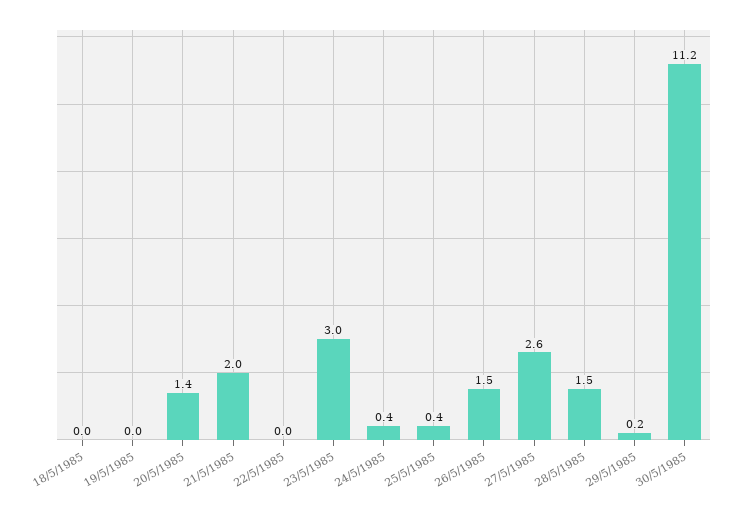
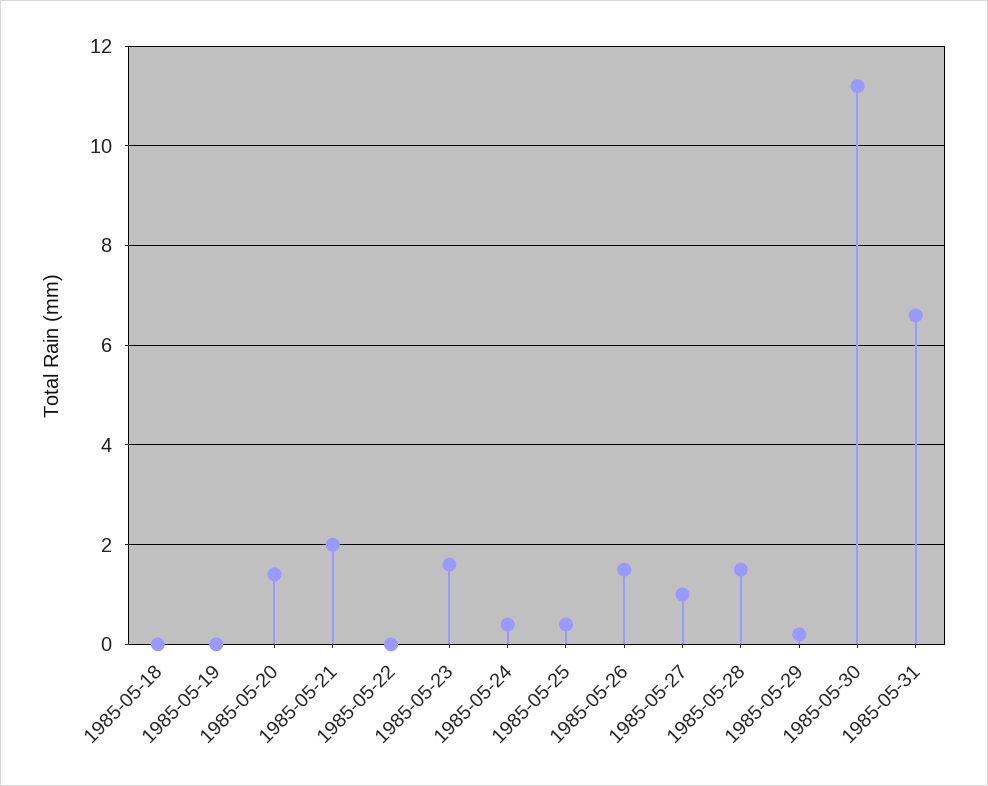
23/5/1985: 3 -> 1.5
27/5/1985: 2.6 -> 1
1985-05-31: none -> 6.5

